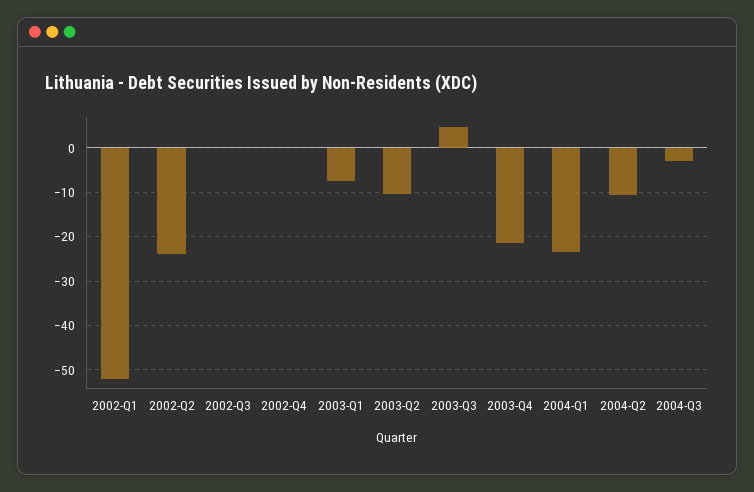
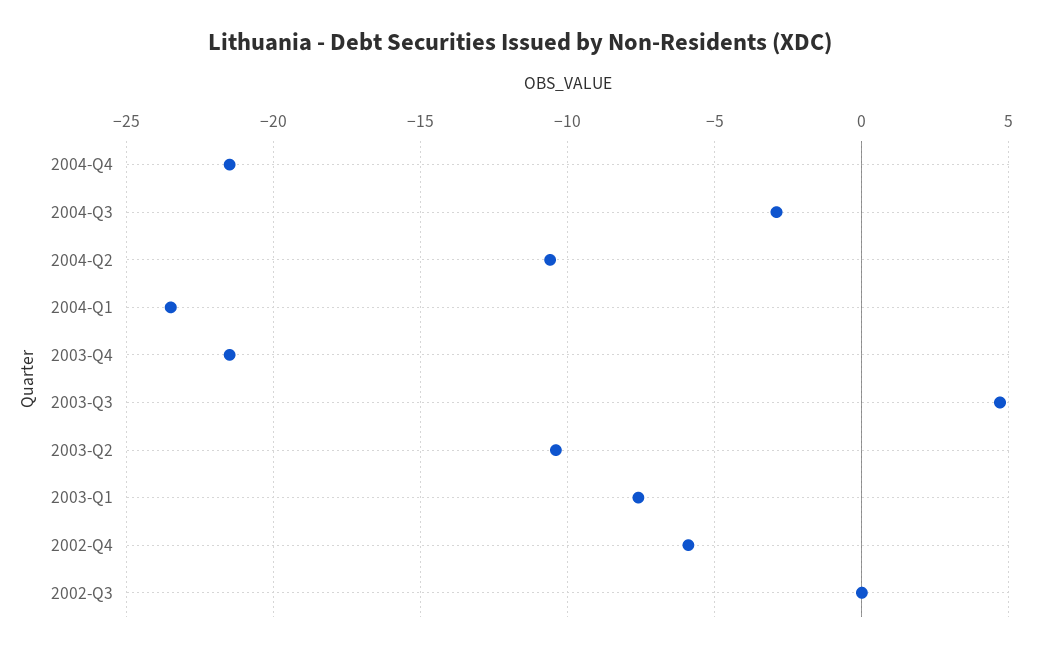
2002-Q1: -52 -> none
2002-Q2: -24 -> none
2002-Q4: 0 -> -6
2004-Q4: none -> -21.5

